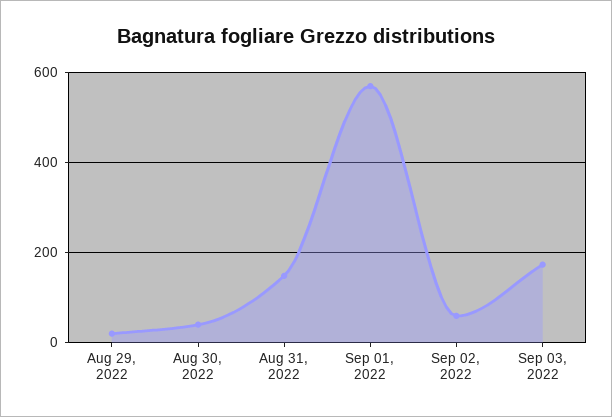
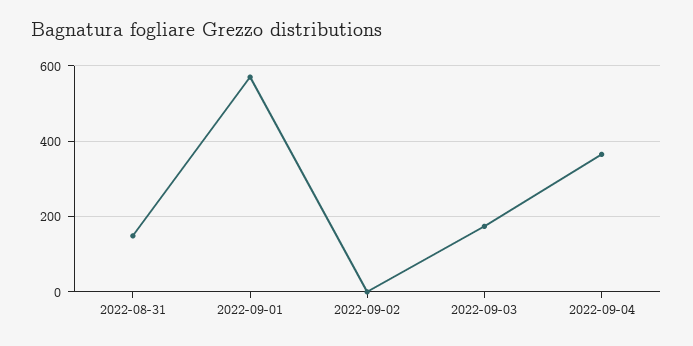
Aug 29, 2022: 20 -> none
Aug 30, 2022: 40 -> none
Sep 02, 2022: 60 -> 0
2022-09-04: none -> 360

